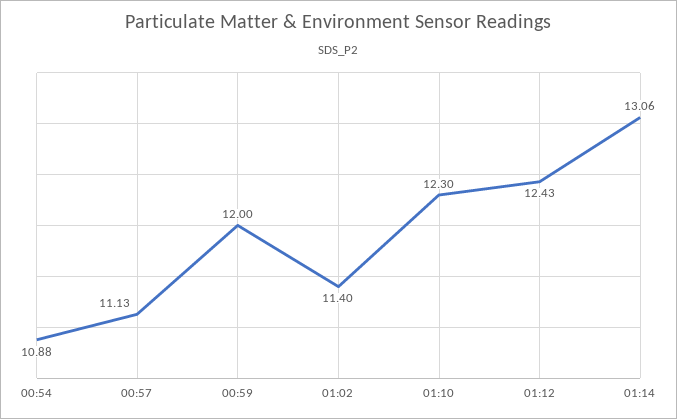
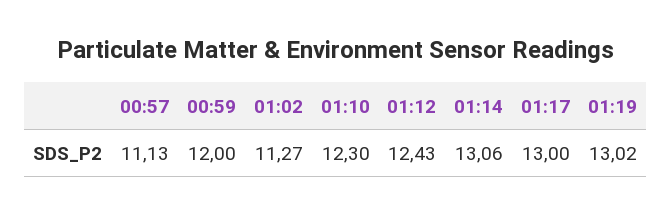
00:54: 10.88 -> none
01:02: 11.4 -> 11.27
01:17: none -> 13
01:19: none -> 13.02

